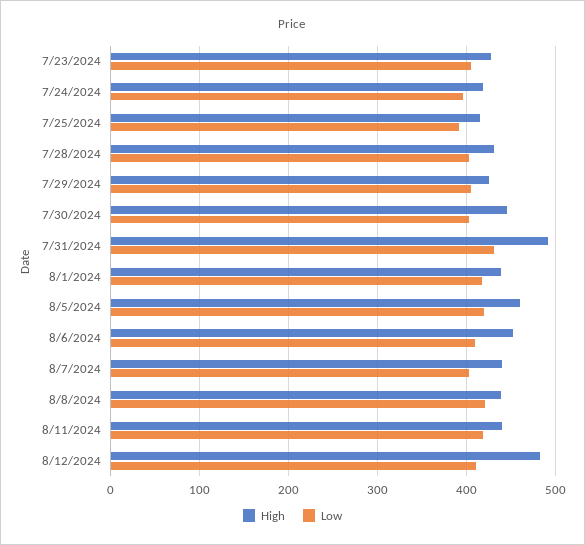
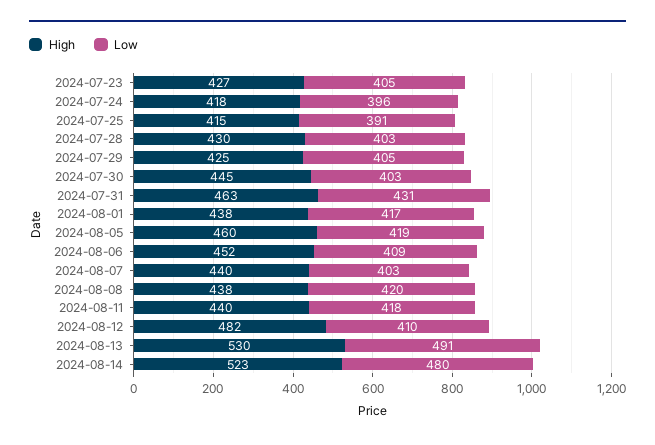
High, 7/31/2024: 490 -> 463
High, 2024-08-13: none -> 530
Low, 2024-08-13: none -> 491
High, 2024-08-14: none -> 523
Low, 2024-08-14: none -> 480

